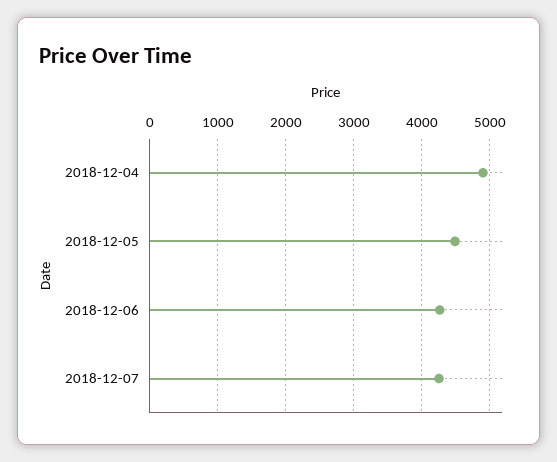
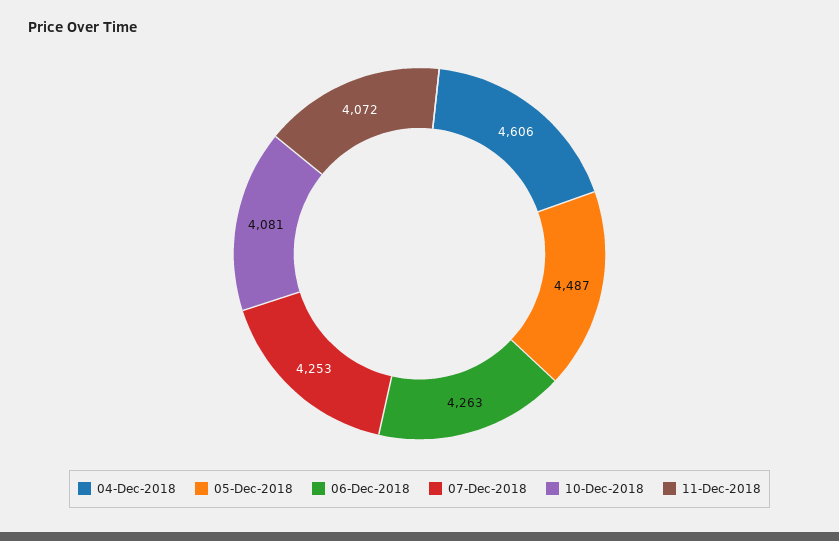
2018-12-04: 4900 -> 4606
10-Dec-2018: none -> 4081
11-Dec-2018: none -> 4072

